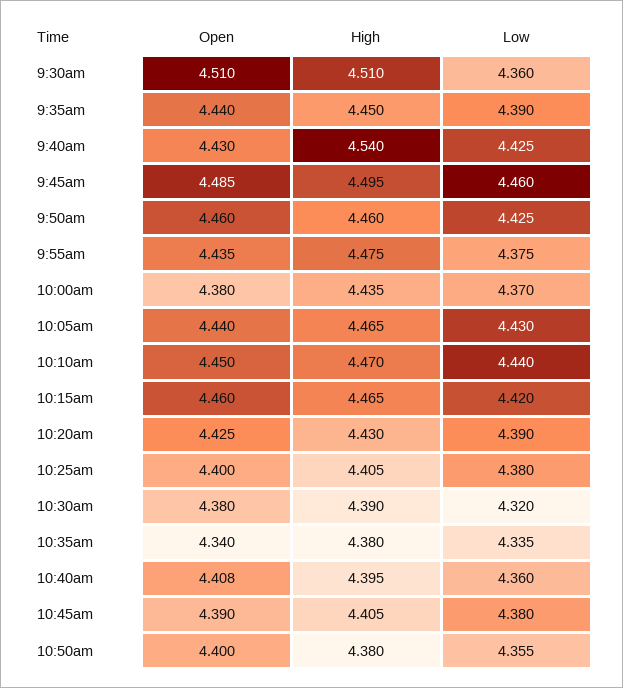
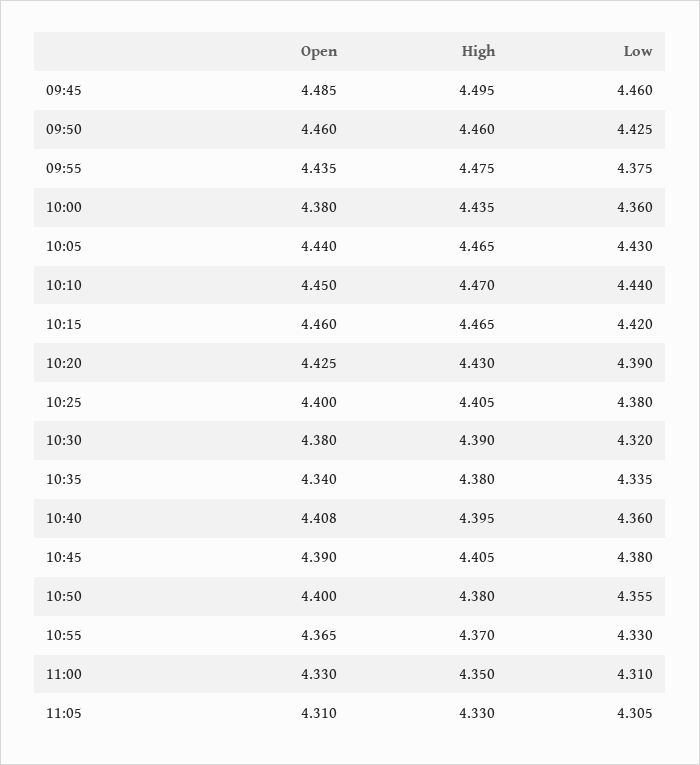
Open, 9:30am: 4.51 -> none
High, 9:30am: 4.51 -> none
Low, 9:30am: 4.36 -> none
Open, 9:35am: 4.44 -> none
High, 9:35am: 4.45 -> none
Low, 9:35am: 4.39 -> none
Open, 9:40am: 4.43 -> none
High, 9:40am: 4.54 -> none
Low, 9:40am: 4.425 -> none
Low, 10:00am: 4.37 -> 4.36
Open, 10:55: none -> 4.365
High, 10:55: none -> 4.37
Low, 10:55: none -> 4.33
Open, 11:00: none -> 4.33
High, 11:00: none -> 4.35
Low, 11:00: none -> 4.31
Open, 11:05: none -> 4.31
High, 11:05: none -> 4.33
Low, 11:05: none -> 4.305

